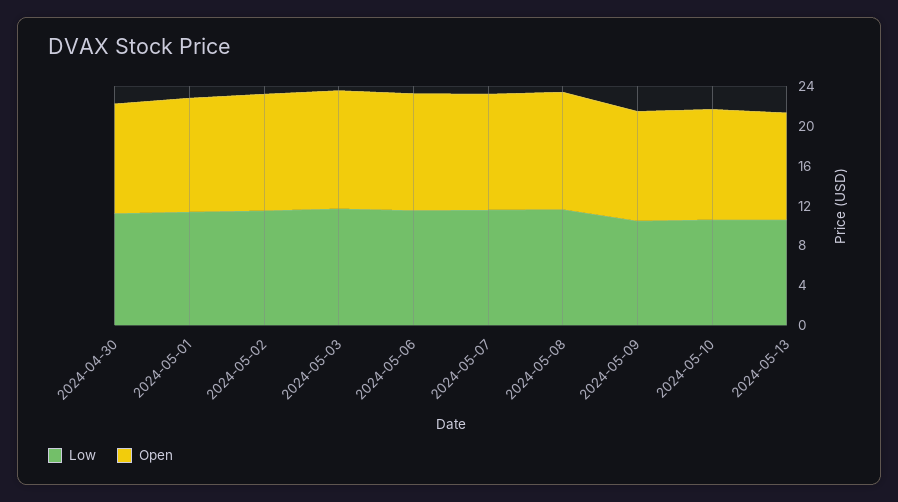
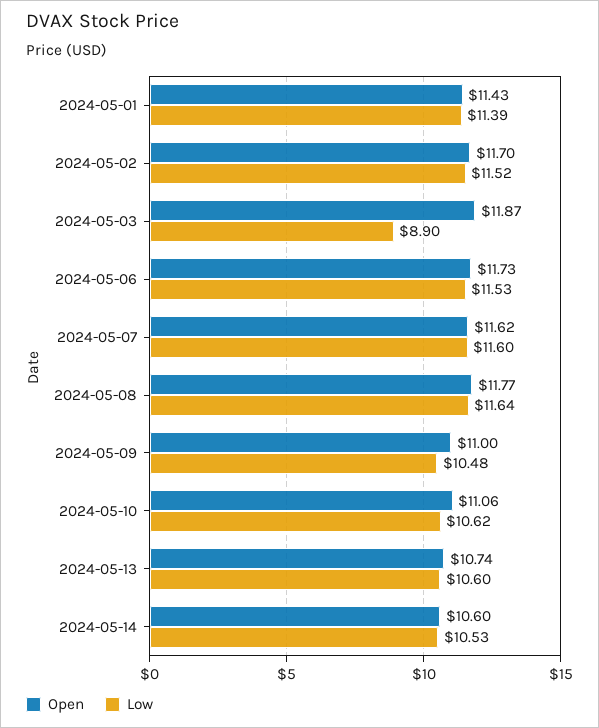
Low, 2024-04-30: 11 -> none
Open, 2024-04-30: 11 -> none
Low, 2024-05-03: 12 -> 8.9
Open, 2024-05-14: none -> 10.6
Low, 2024-05-14: none -> 10.53

